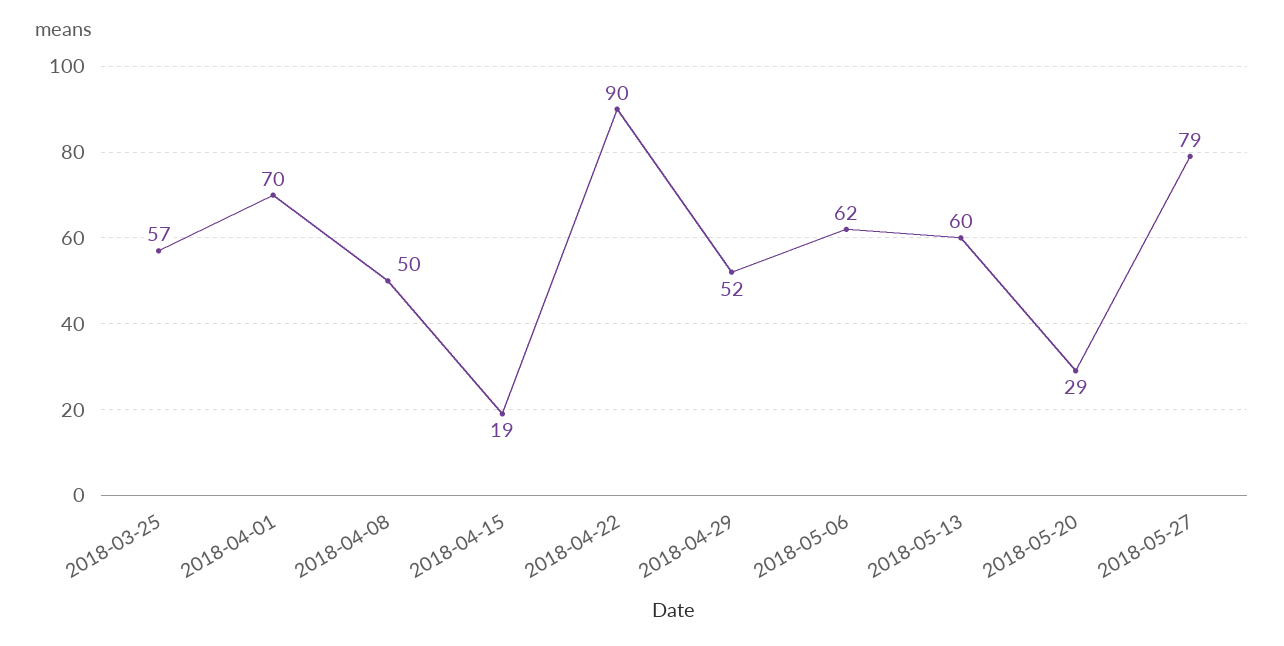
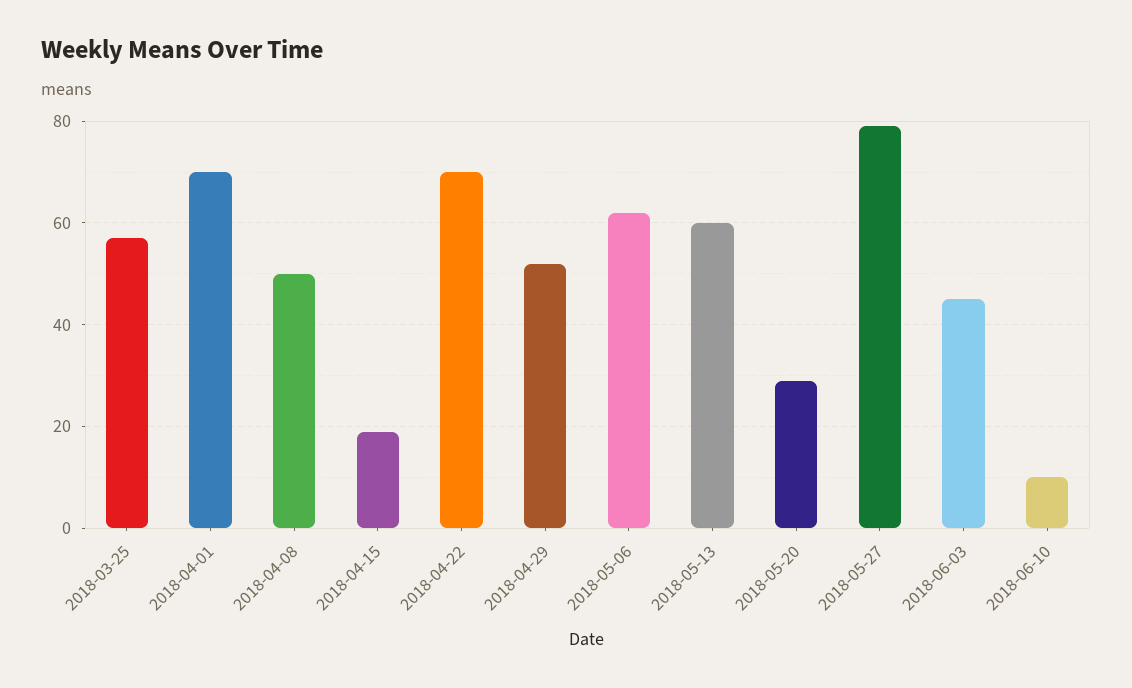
2018-04-22: 90 -> 70
2018-06-03: none -> 45
2018-06-10: none -> 10

